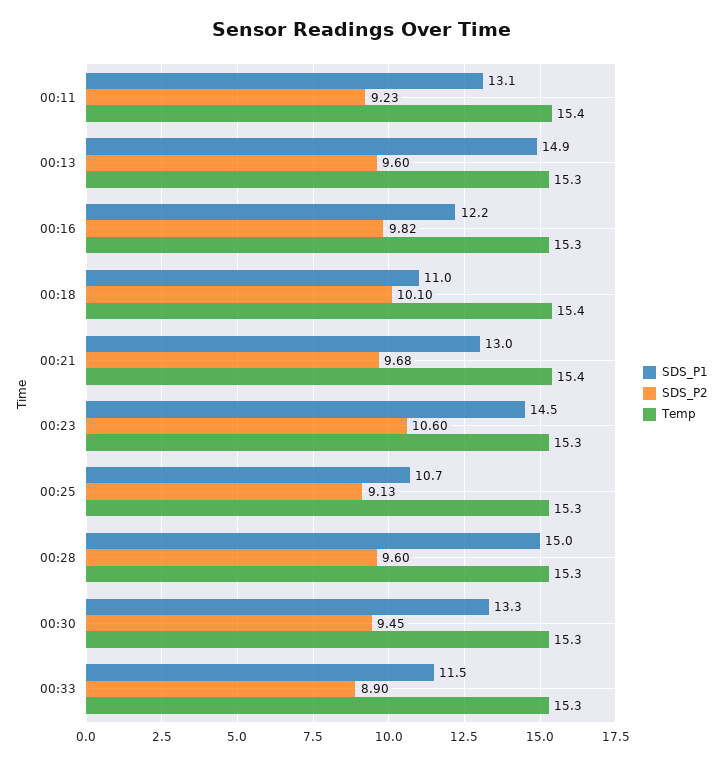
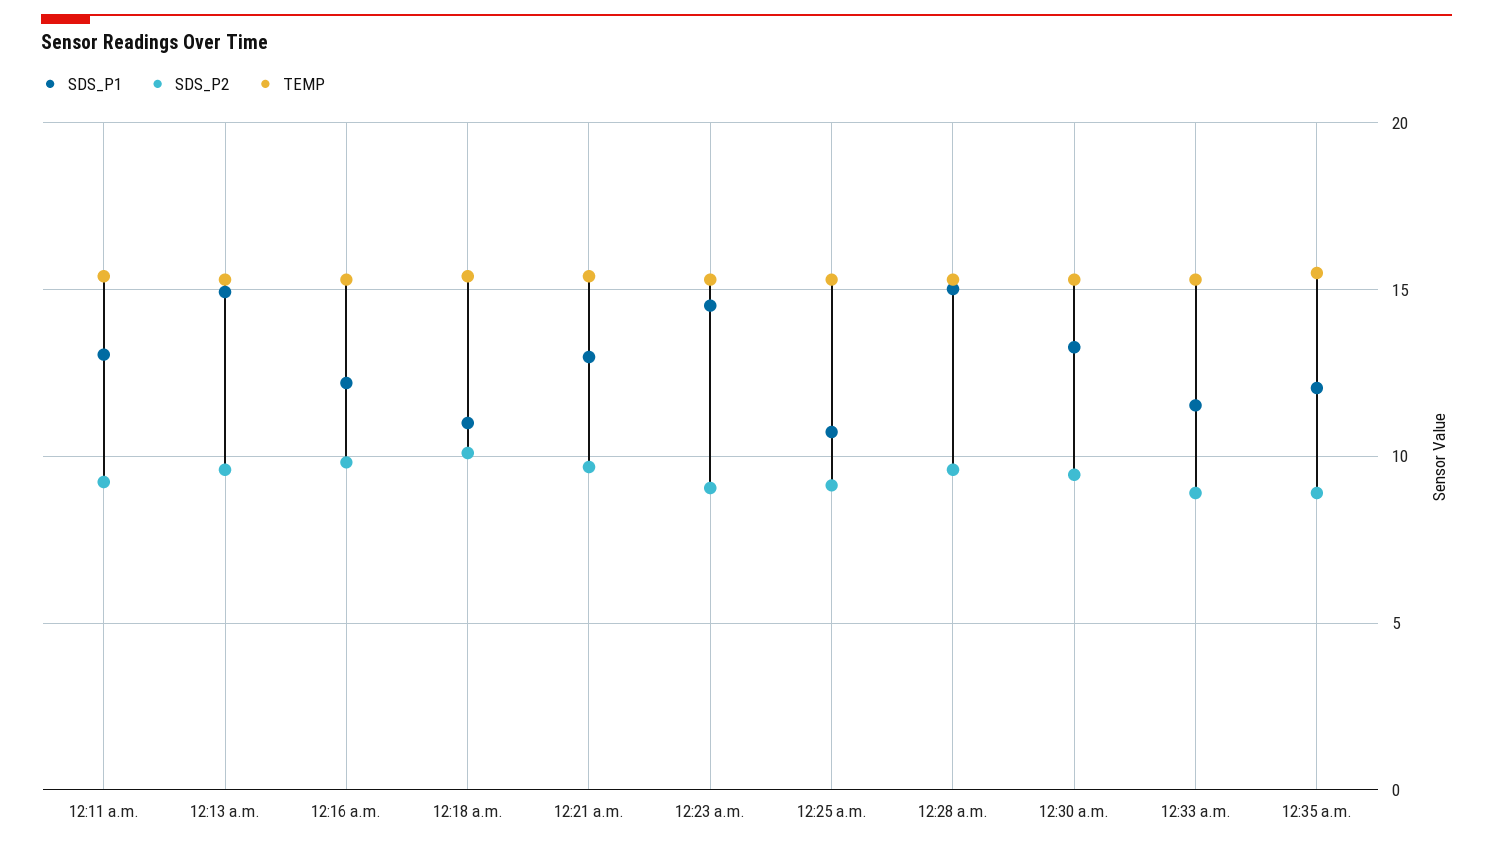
SDS_P2, 00:23: 10.6 -> 9
SDS_P1, 12:35 a.m.: none -> 12
SDS_P2, 12:35 a.m.: none -> 9
Temp, 12:35 a.m.: none -> 15.5

